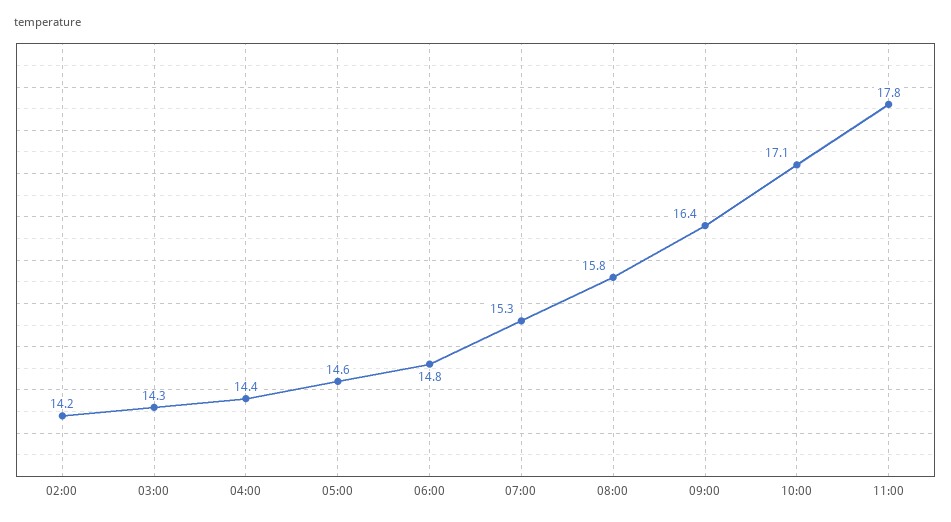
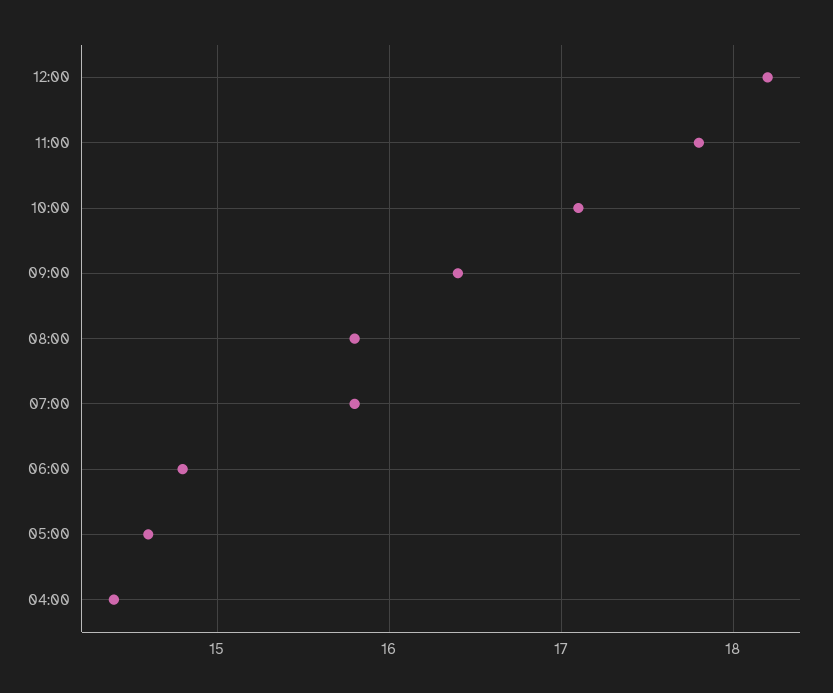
02:00: 14.2 -> none
03:00: 14.3 -> none
07:00: 15.3 -> 15.8
12:00: none -> 18.2

